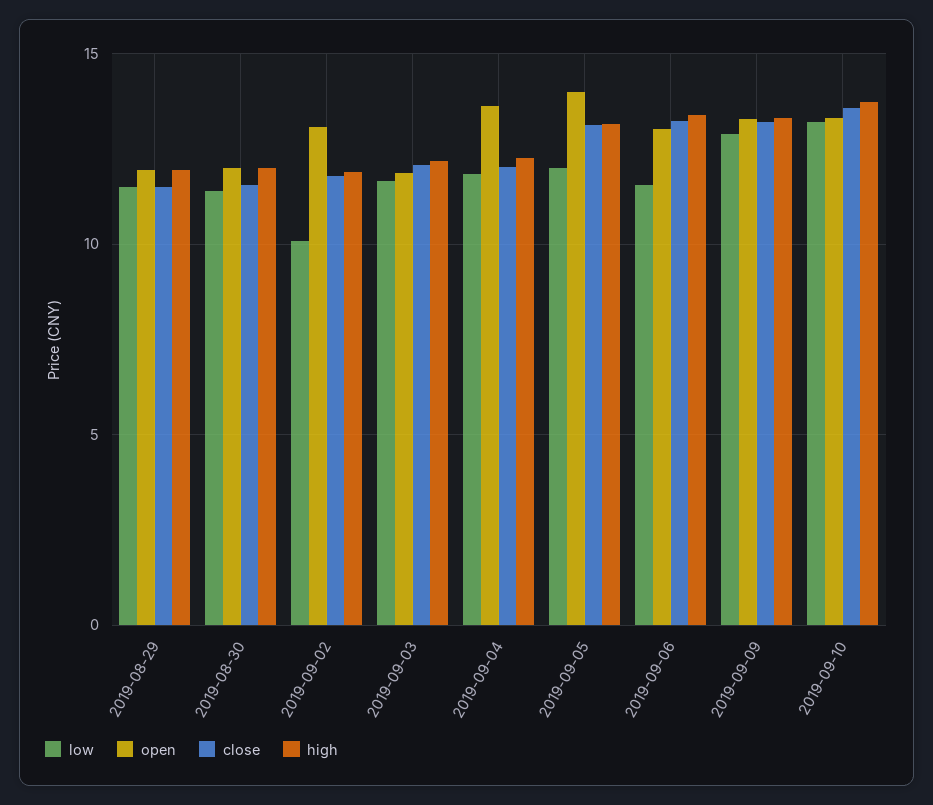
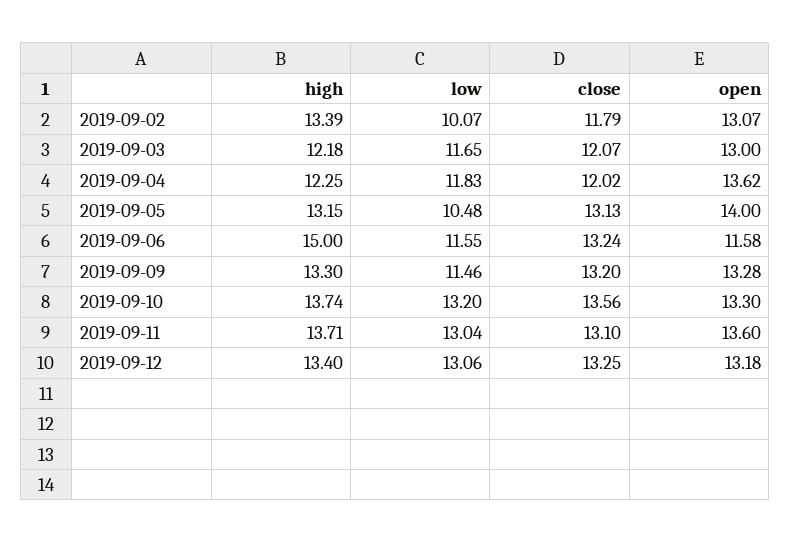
low, 2019-08-29: 11.5 -> none
open, 2019-08-29: 12 -> none
close, 2019-08-29: 11.5 -> none
high, 2019-08-29: 12 -> none
low, 2019-08-30: 11.5 -> none
open, 2019-08-30: 12 -> none
close, 2019-08-30: 11.5 -> none
high, 2019-08-30: 12 -> none
high, 2019-09-02: 12 -> 13.39
open, 2019-09-03: 12 -> 13
low, 2019-09-05: 12 -> 10.48
open, 2019-09-06: 13 -> 11.58
high, 2019-09-06: 13.5 -> 15
low, 2019-09-09: 13 -> 11.46
high, 2019-09-11: none -> 13.71
low, 2019-09-11: none -> 13.04
close, 2019-09-11: none -> 13.1
open, 2019-09-11: none -> 13.6
high, 2019-09-12: none -> 13.4
low, 2019-09-12: none -> 13.06
close, 2019-09-12: none -> 13.25
open, 2019-09-12: none -> 13.18

